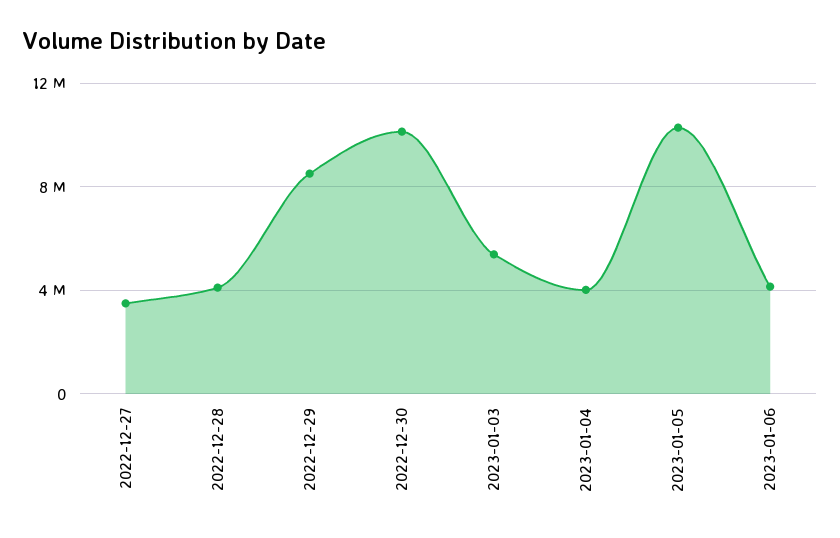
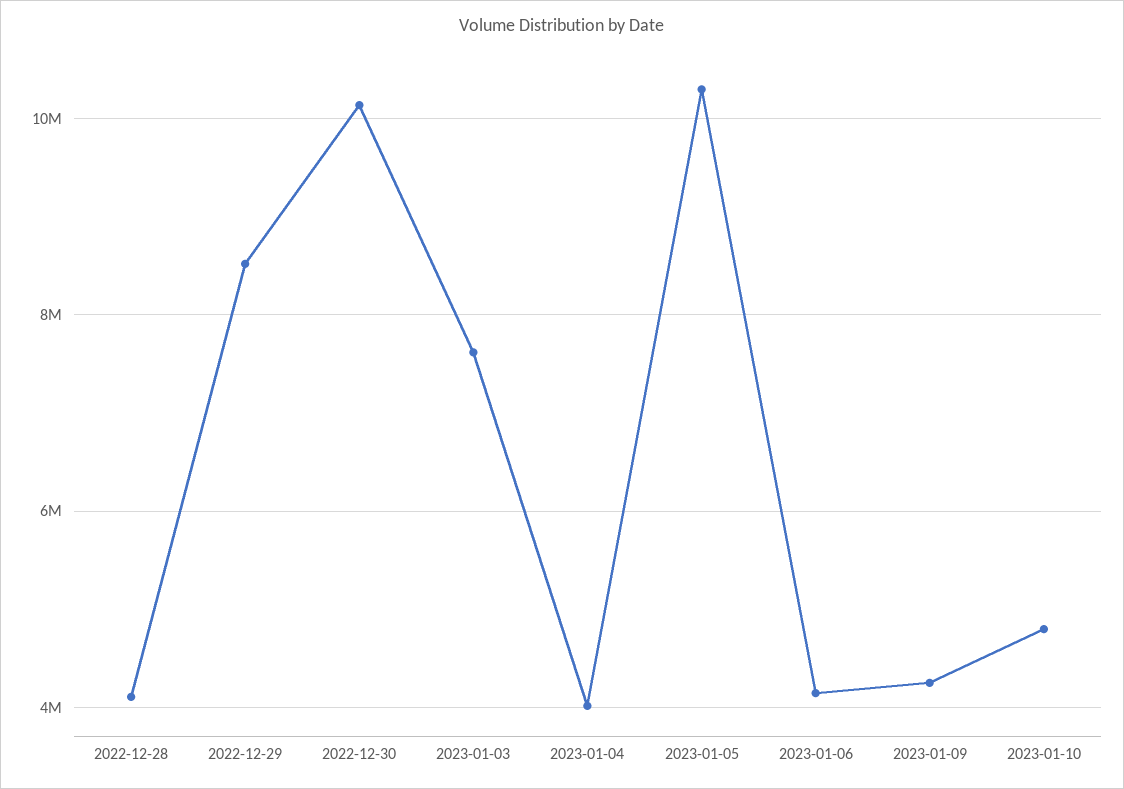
2022-12-27: 3500000 -> none
2023-01-03: 5500000 -> 7600000
2023-01-09: none -> 4200000
2023-01-10: none -> 4800000

